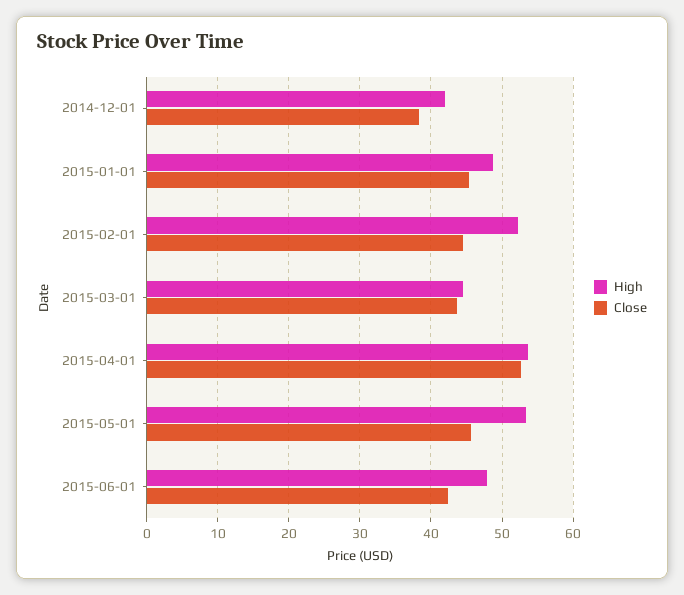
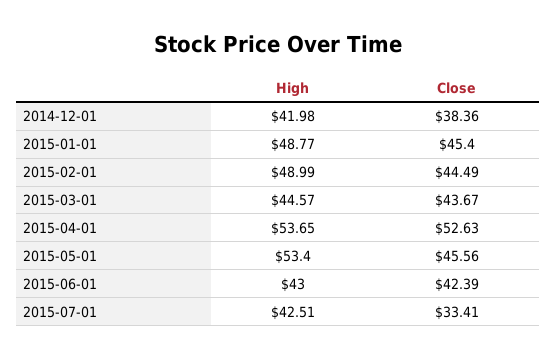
High, 2015-02-01: 52 -> 48.99
High, 2015-06-01: 48 -> 43
High, 2015-07-01: none -> 42.51
Close, 2015-07-01: none -> 33.41

